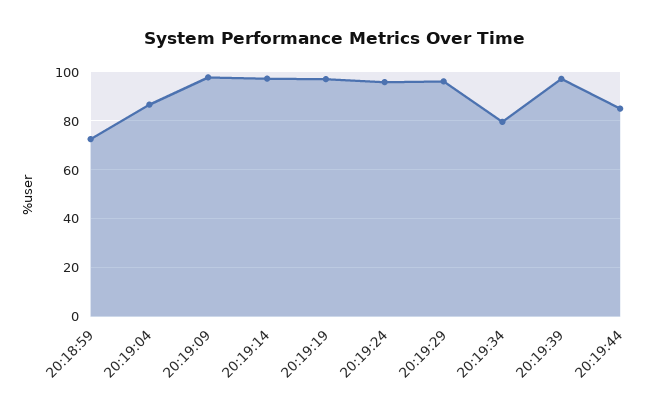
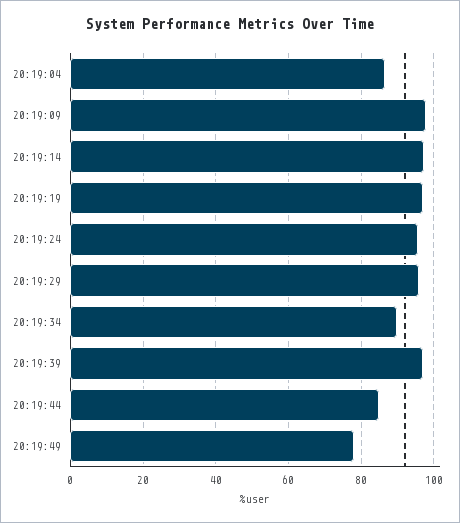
20:18:59: 72.5 -> none
20:19:34: 80 -> 90
20:19:49: none -> 78

